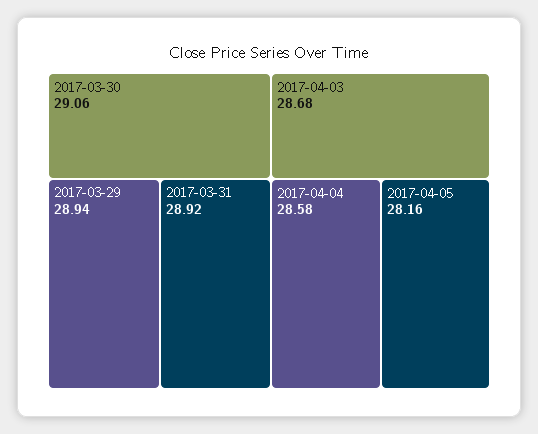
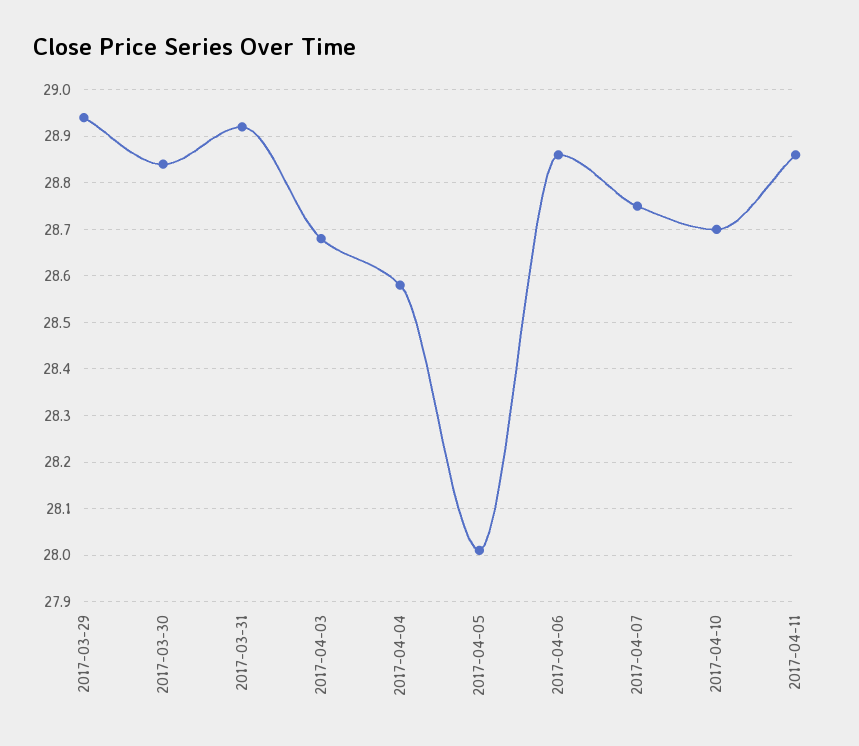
2017-03-30: 29.06 -> 28.85
2017-04-05: 28.16 -> 28
2017-04-06: none -> 28.85
2017-04-07: none -> 28.75
2017-04-10: none -> 28.7
2017-04-11: none -> 28.85

